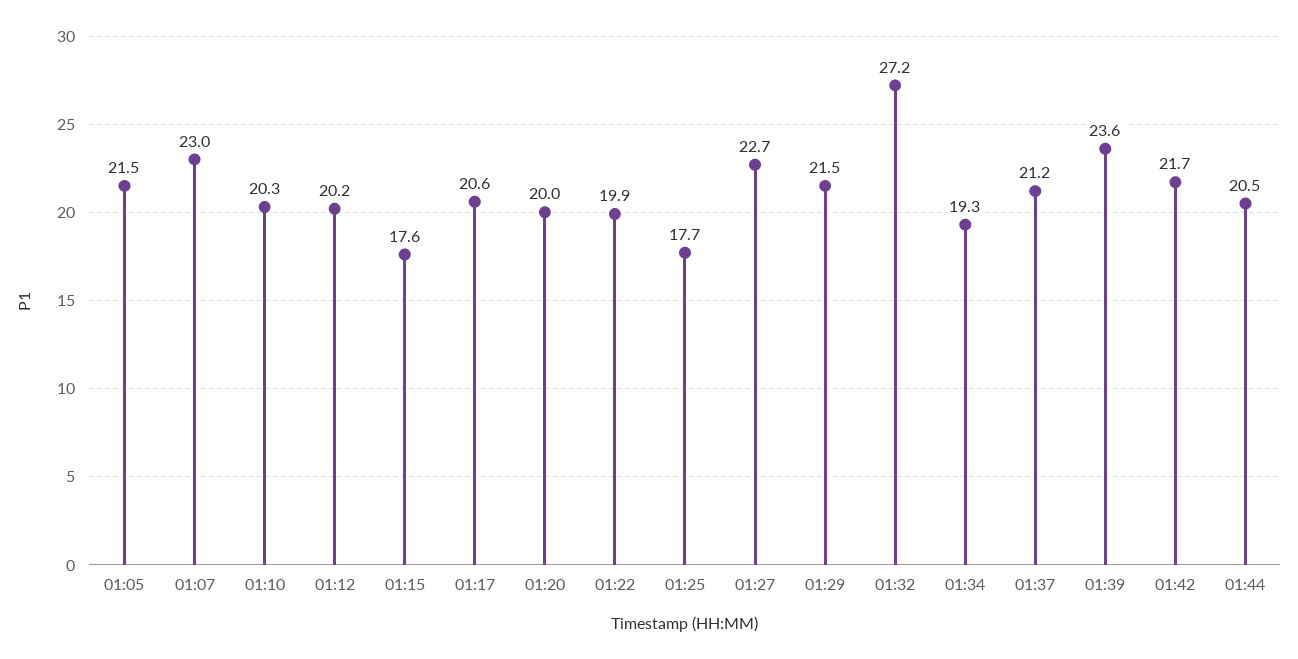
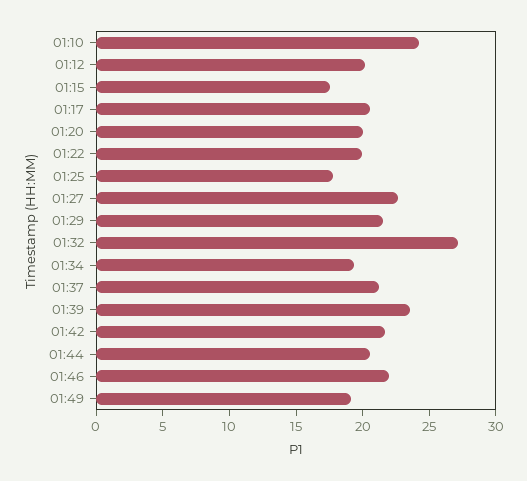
01:05: 21.5 -> none
01:07: 23 -> none
01:10: 20.3 -> 24
01:46: none -> 22
01:49: none -> 19

